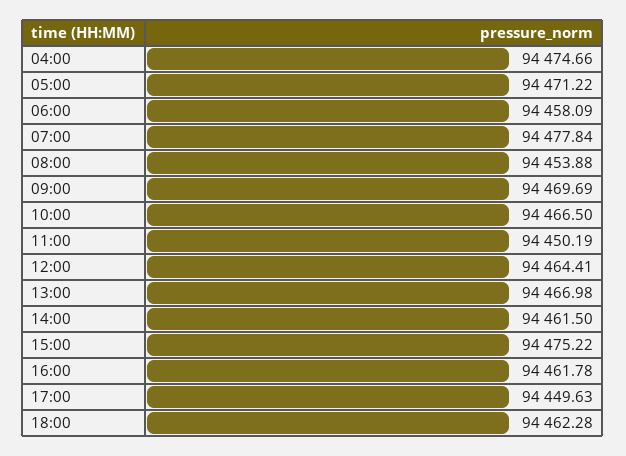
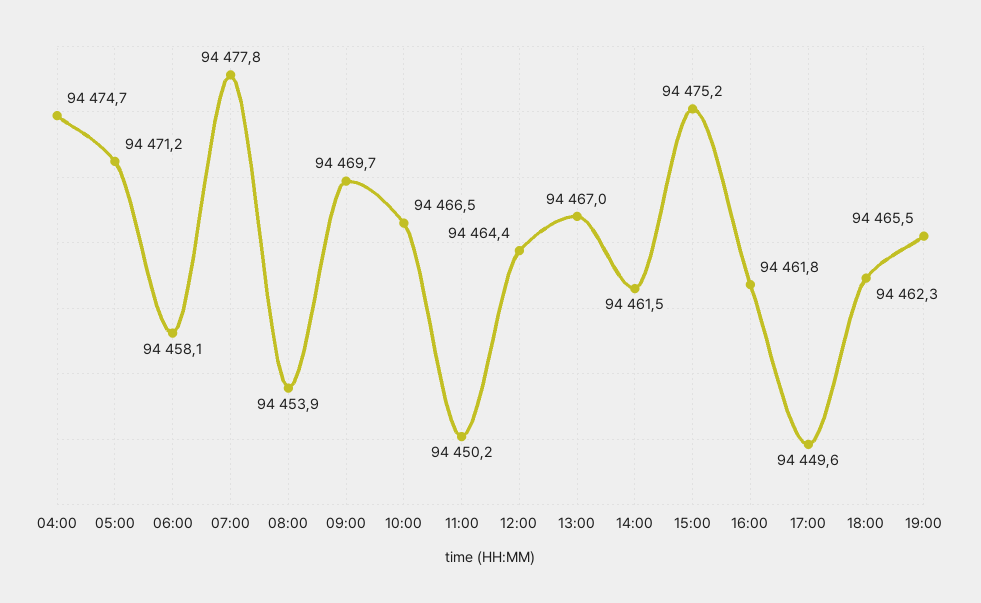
19:00: none -> 94465.5

